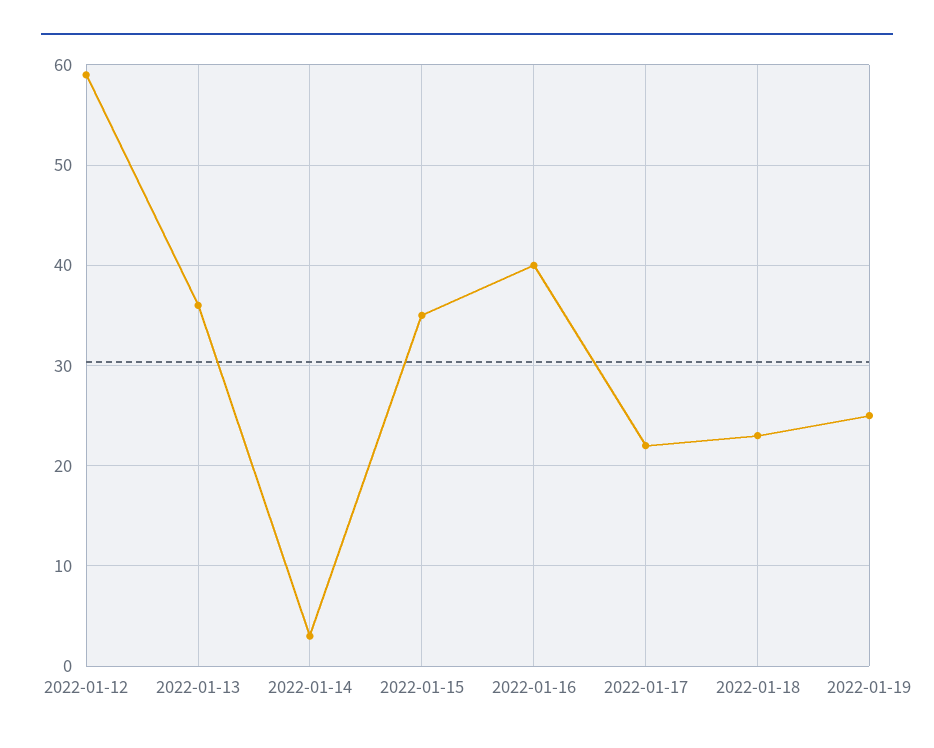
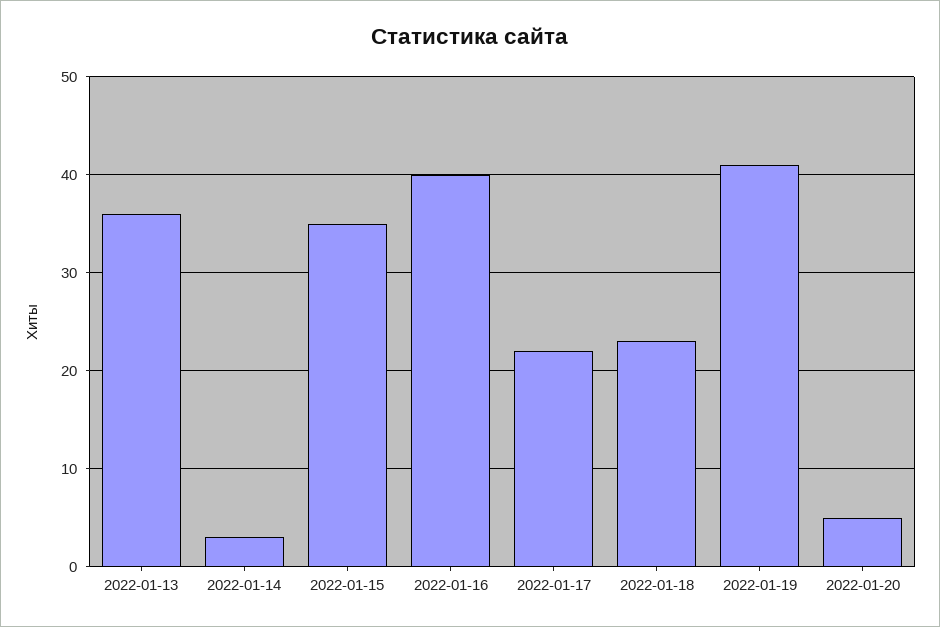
2022-01-12: 59 -> none
2022-01-19: 25 -> 41
2022-01-20: none -> 5

